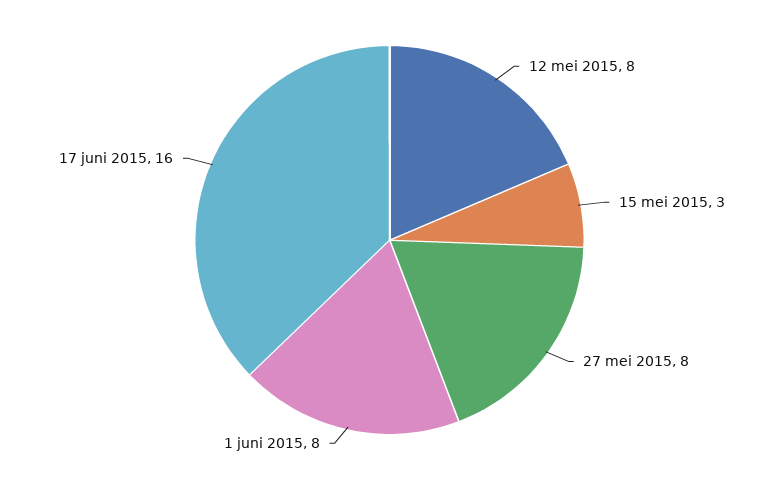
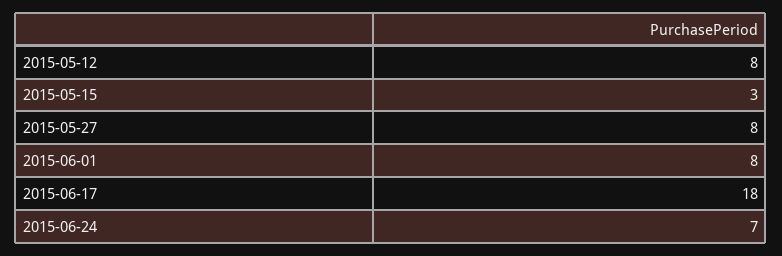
17 juni 2015: 16 -> 18
2015-06-24: none -> 7

